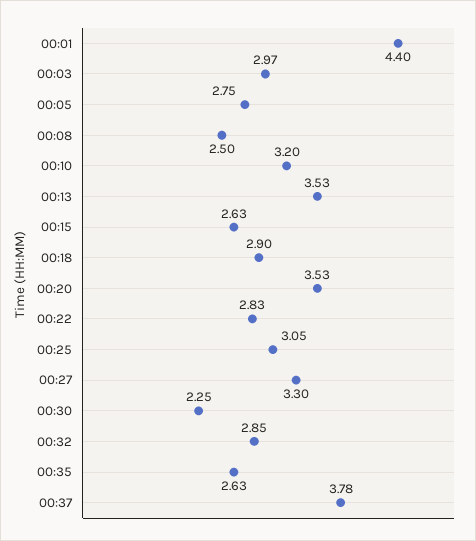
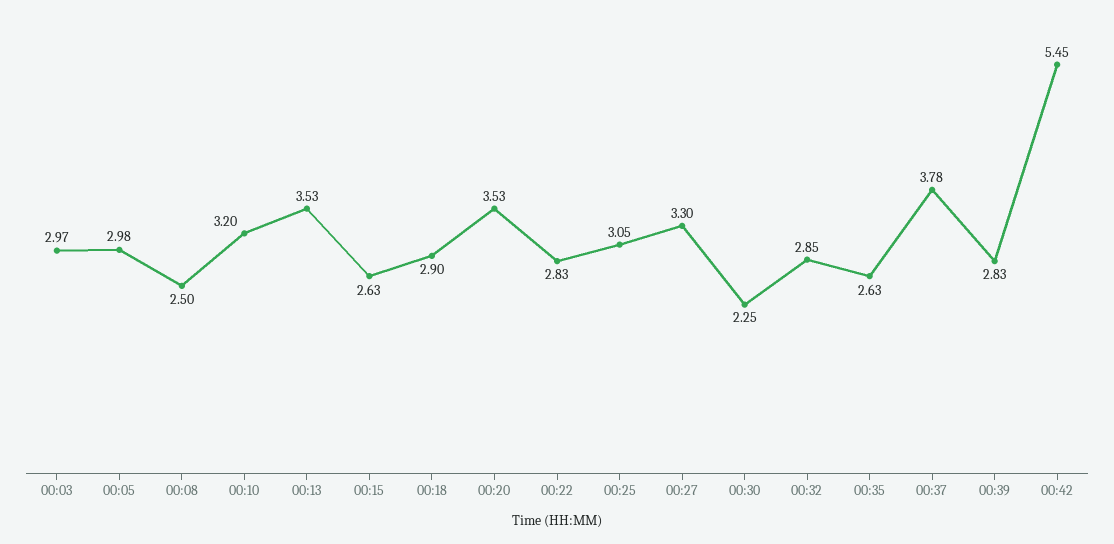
00:01: 4.4 -> none
00:05: 2.75 -> 2.98
00:39: none -> 2.83
00:42: none -> 5.45

